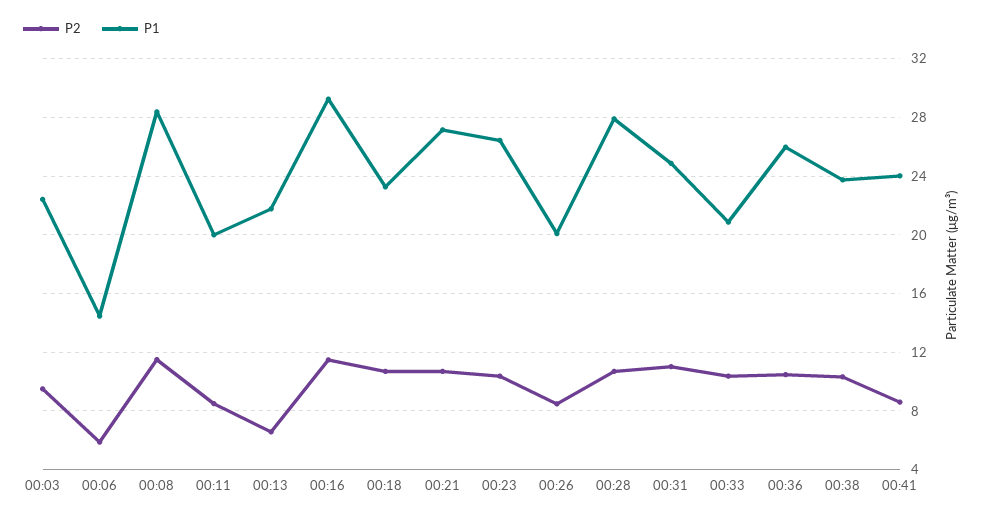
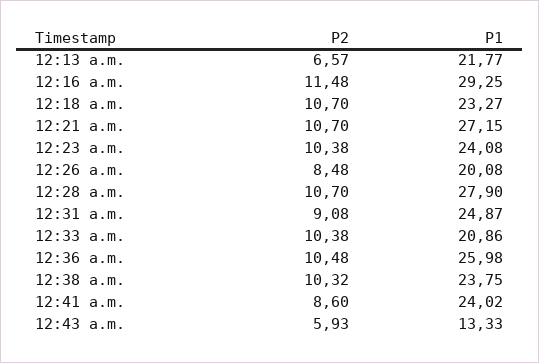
P2, 00:03: 9.5 -> none
P1, 00:03: 22.5 -> none
P2, 00:06: 6 -> none
P1, 00:06: 14.5 -> none
P2, 00:08: 11.5 -> none
P1, 00:08: 28.5 -> none
P2, 00:11: 8.5 -> none
P1, 00:11: 20 -> none
P1, 00:23: 26.5 -> 24.08
P2, 00:31: 11 -> 9.08
P2, 12:43 a.m.: none -> 5.93
P1, 12:43 a.m.: none -> 13.33

